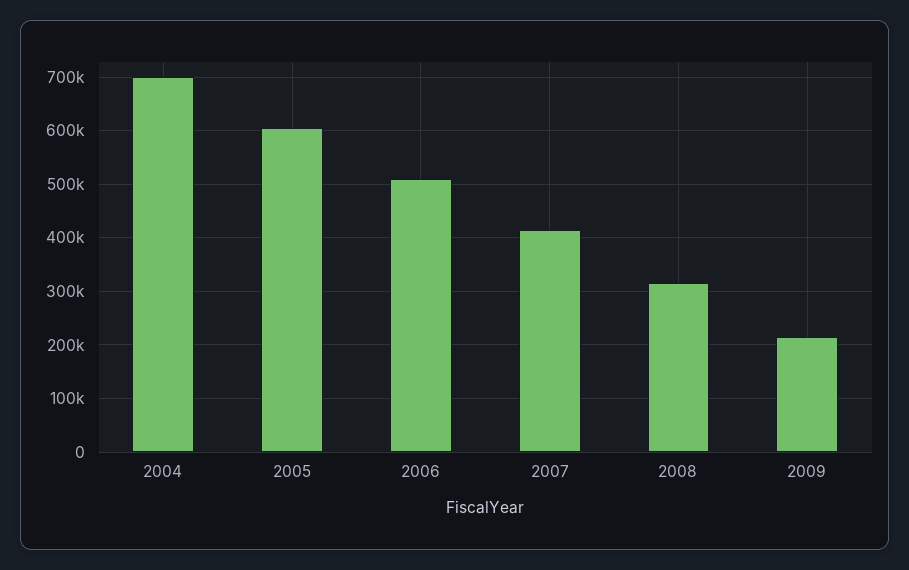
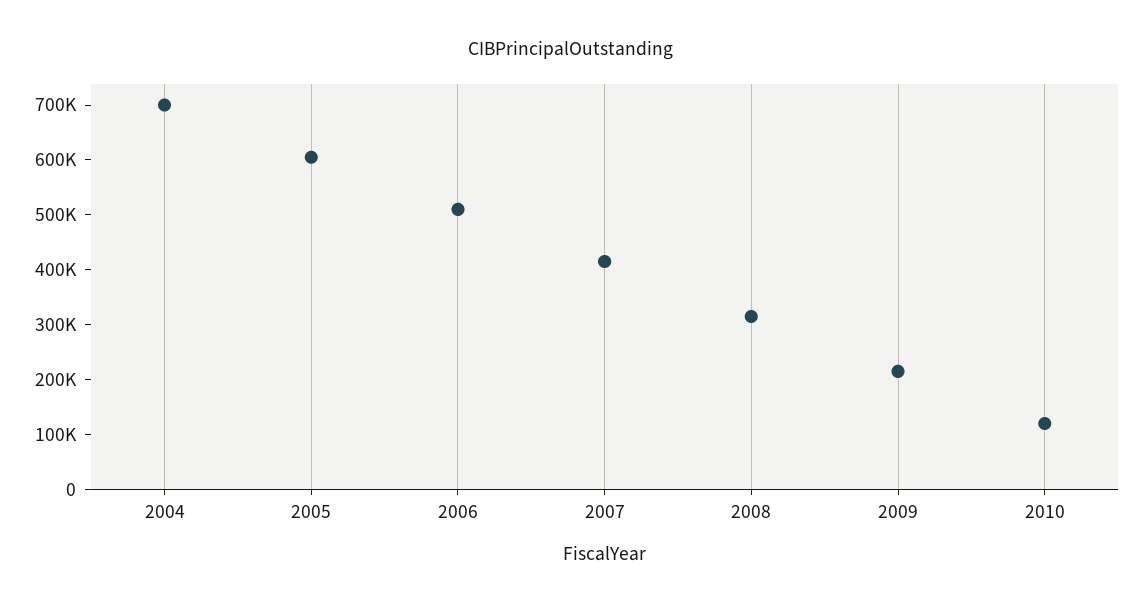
2010: none -> 120000

